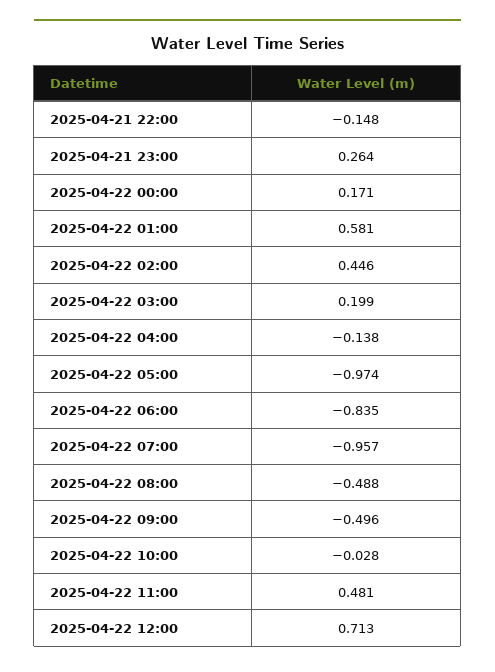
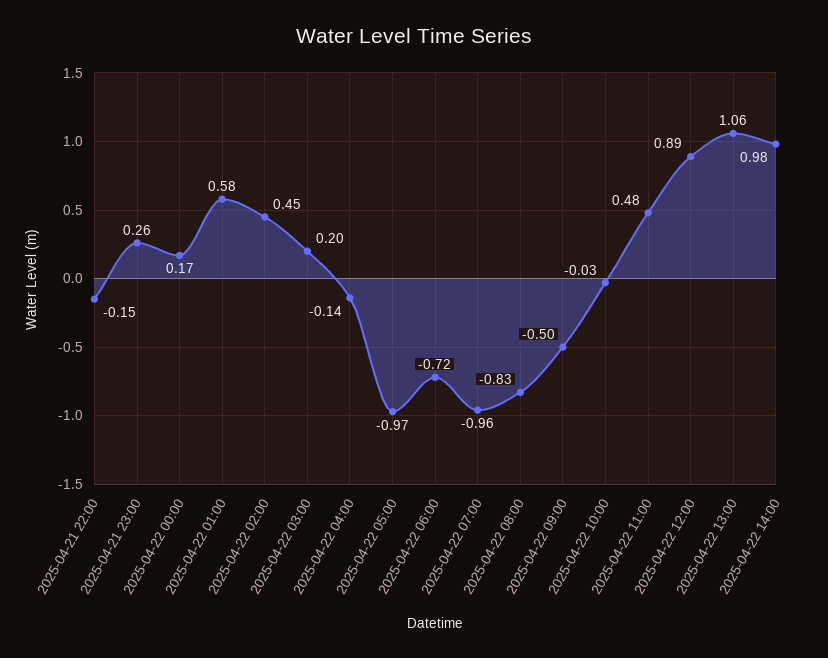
2025-04-22 06:00: -0.835 -> -0.72
2025-04-22 08:00: -0.488 -> -0.83
2025-04-22 12:00: 0.713 -> 0.89
2025-04-22 13:00: none -> 1.06
2025-04-22 14:00: none -> 0.98

